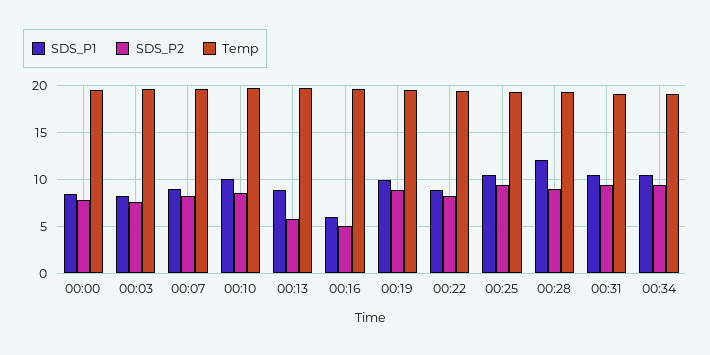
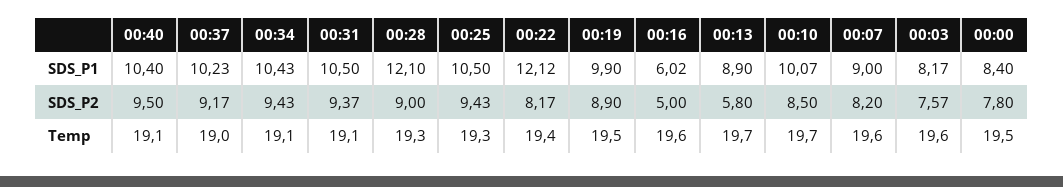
SDS_P1, 00:22: 9 -> 12.12
SDS_P1, 00:40: none -> 10.4
SDS_P1, 00:37: none -> 10.23
SDS_P2, 00:40: none -> 9.5
SDS_P2, 00:37: none -> 9.17
Temp, 00:40: none -> 19.1
Temp, 00:37: none -> 19

